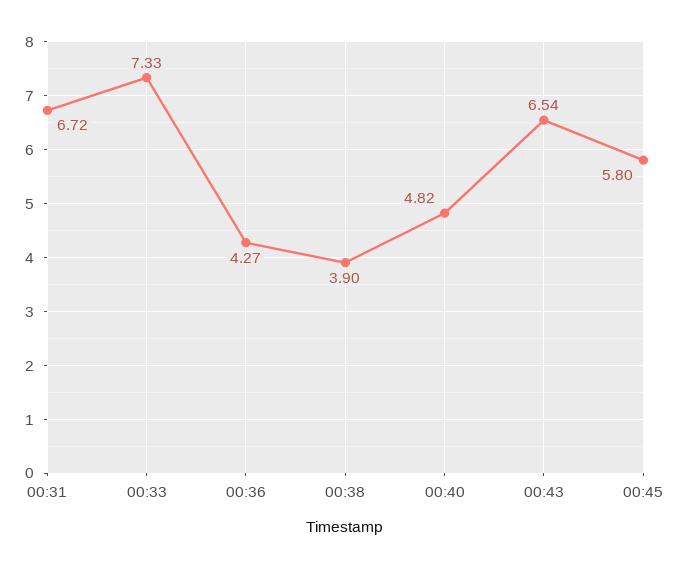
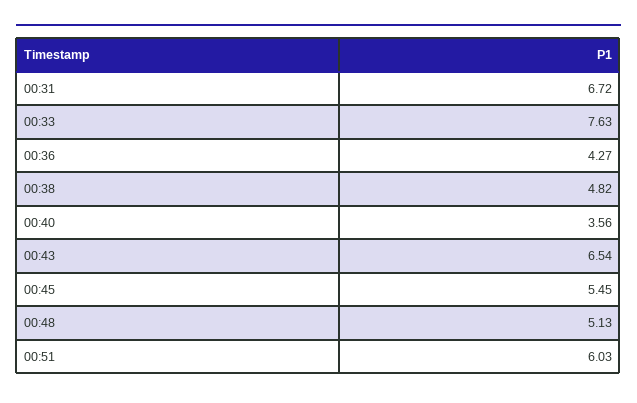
00:33: 7.33 -> 7.63
00:38: 3.9 -> 4.82
00:40: 4.82 -> 3.56
00:45: 5.8 -> 5.45
00:48: none -> 5.13
00:51: none -> 6.03

